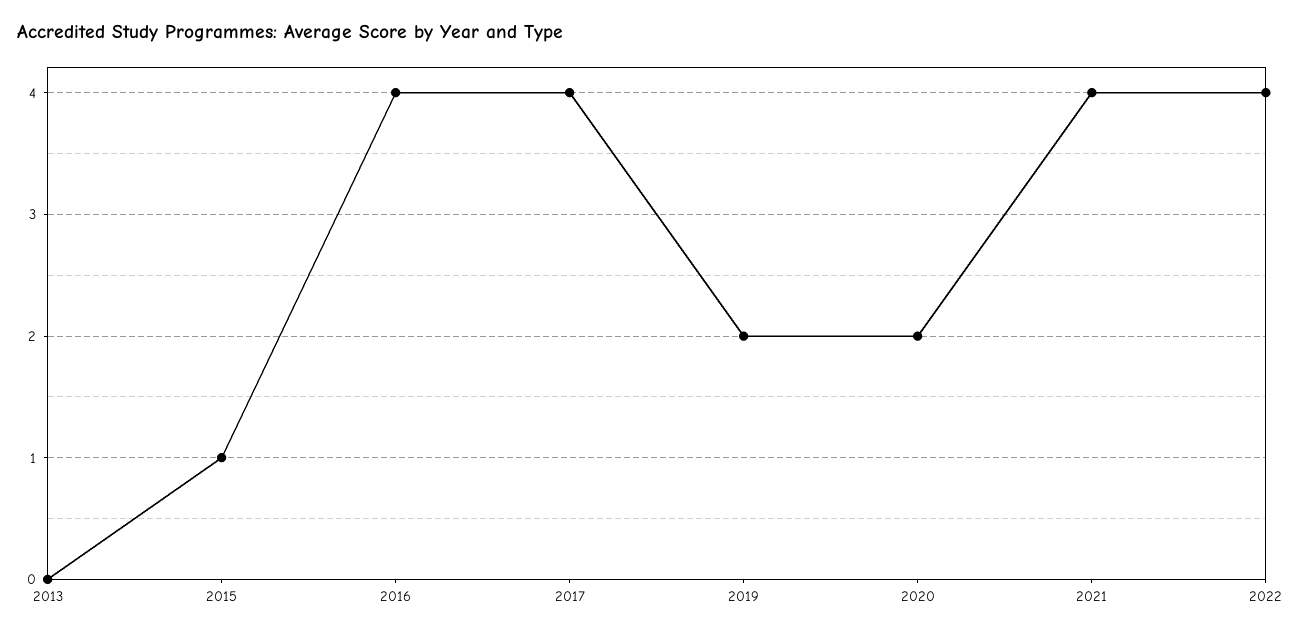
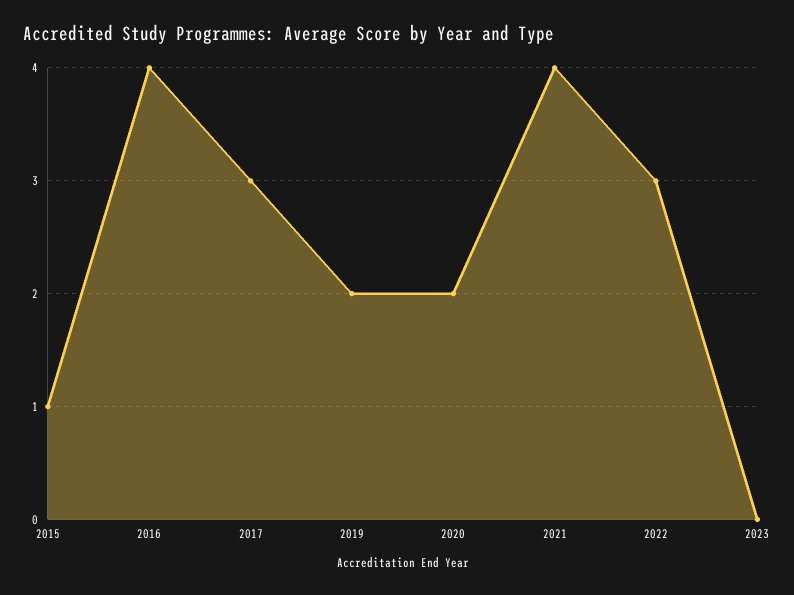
2013: 0 -> none
2017: 4 -> 3
2022: 4 -> 3
2023: none -> 0

